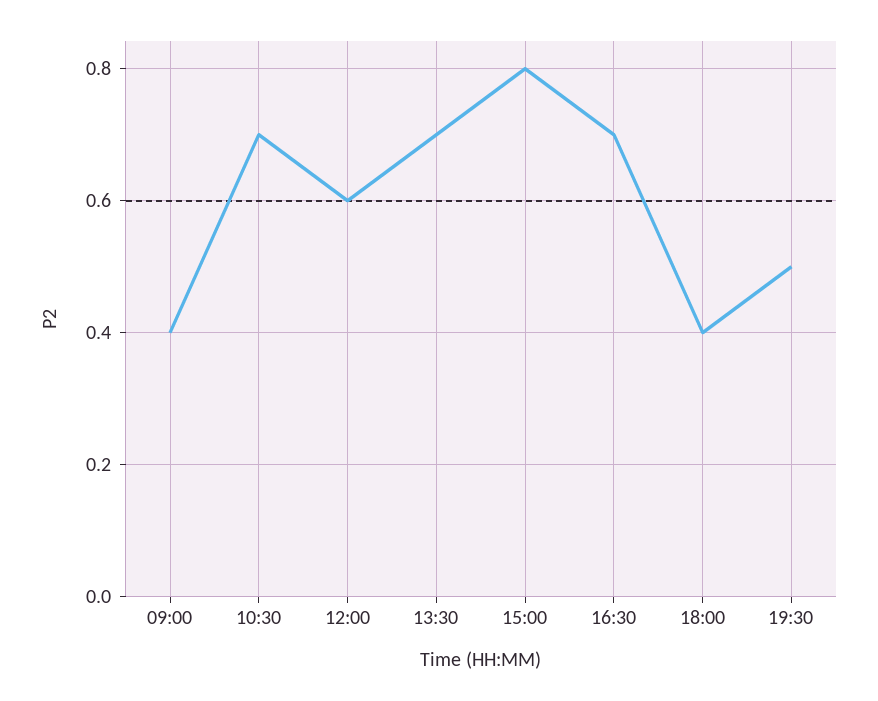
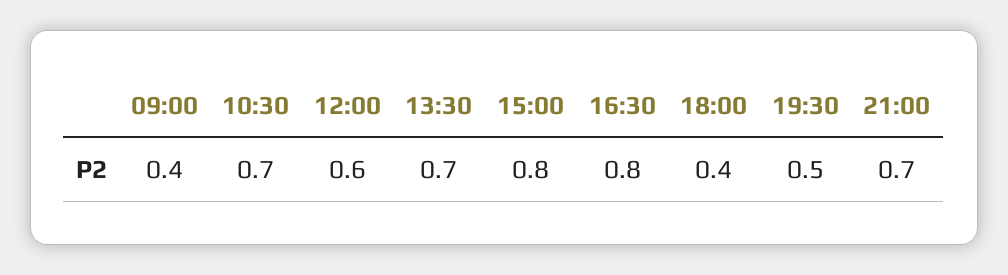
16:30: 0.7 -> 0.8
21:00: none -> 0.7

